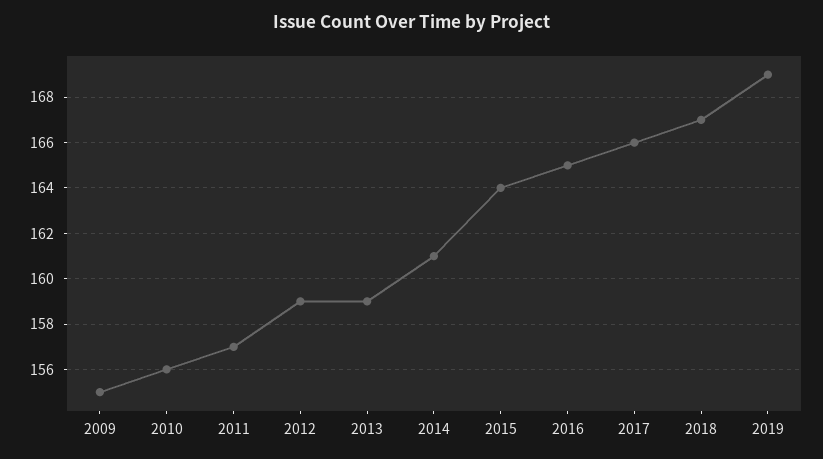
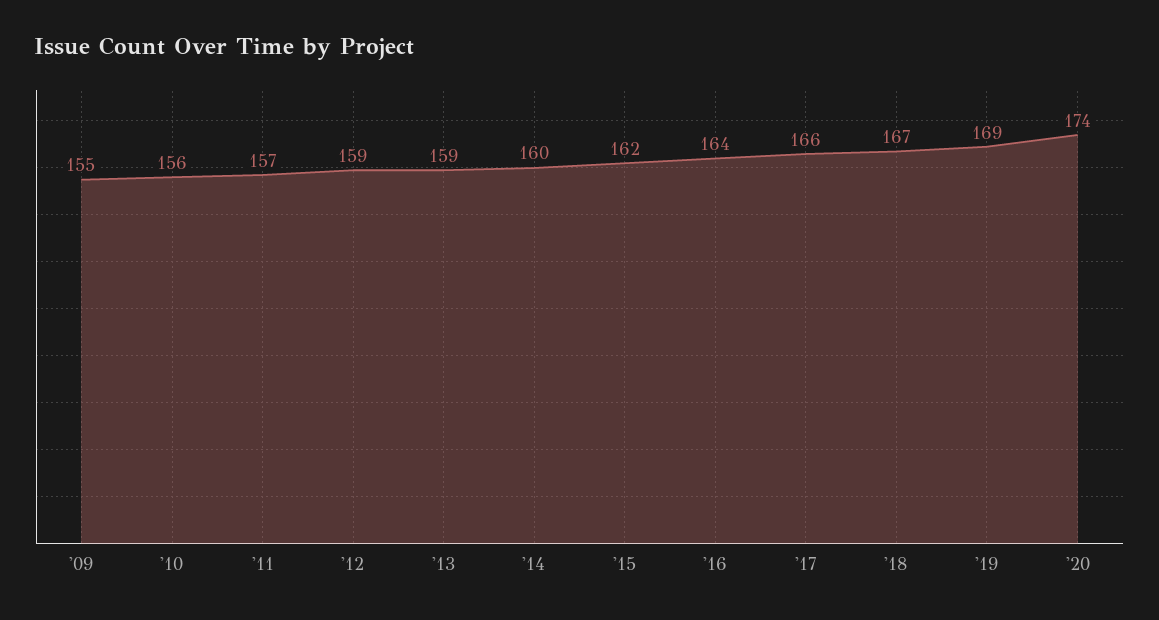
2014: 161 -> 160
2015: 164 -> 162
2016: 165 -> 164
'20: none -> 174

